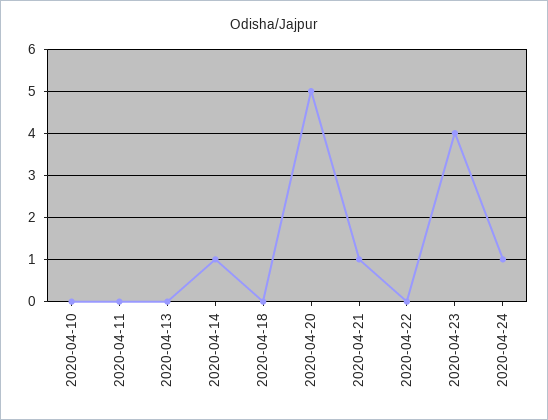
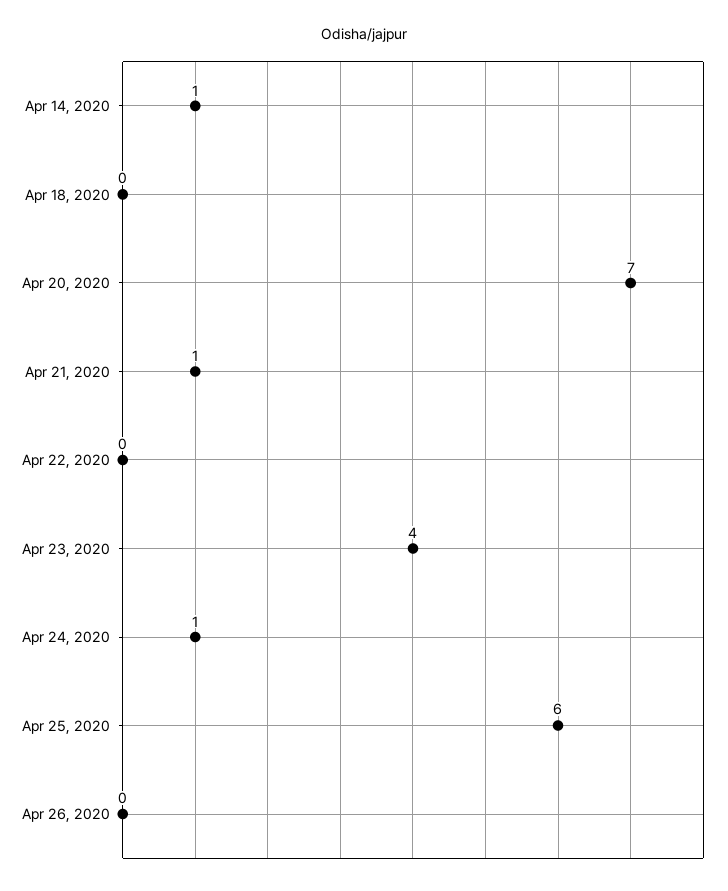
2020-04-10: 0 -> none
2020-04-11: 0 -> none
2020-04-13: 0 -> none
2020-04-20: 5 -> 7
Apr 25, 2020: none -> 6
Apr 26, 2020: none -> 0

